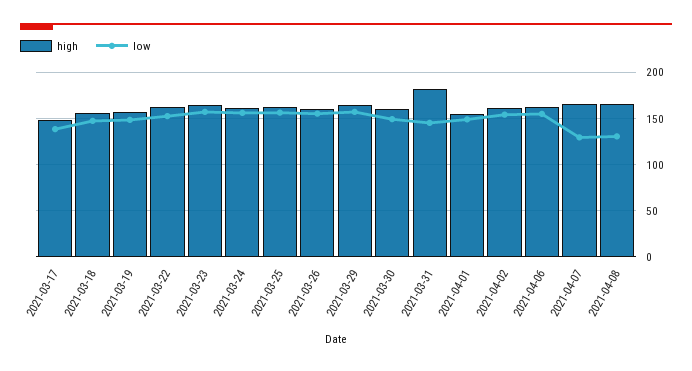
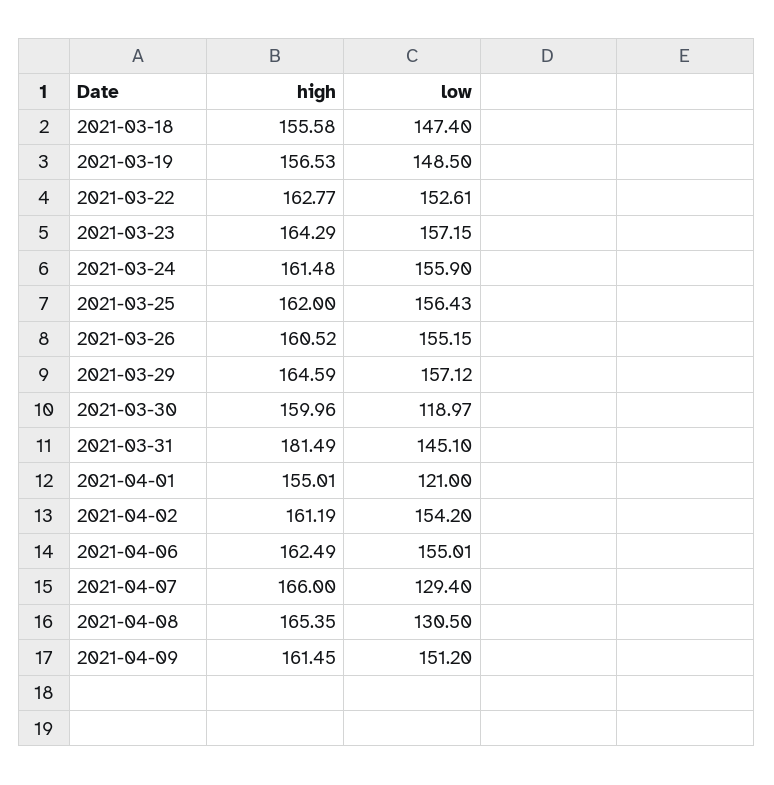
high, 2021-03-17: 150 -> none
low, 2021-03-17: 140 -> none
low, 2021-03-30: 150 -> 118.97
low, 2021-04-01: 150 -> 121
high, 2021-04-09: none -> 161.45
low, 2021-04-09: none -> 151.2

